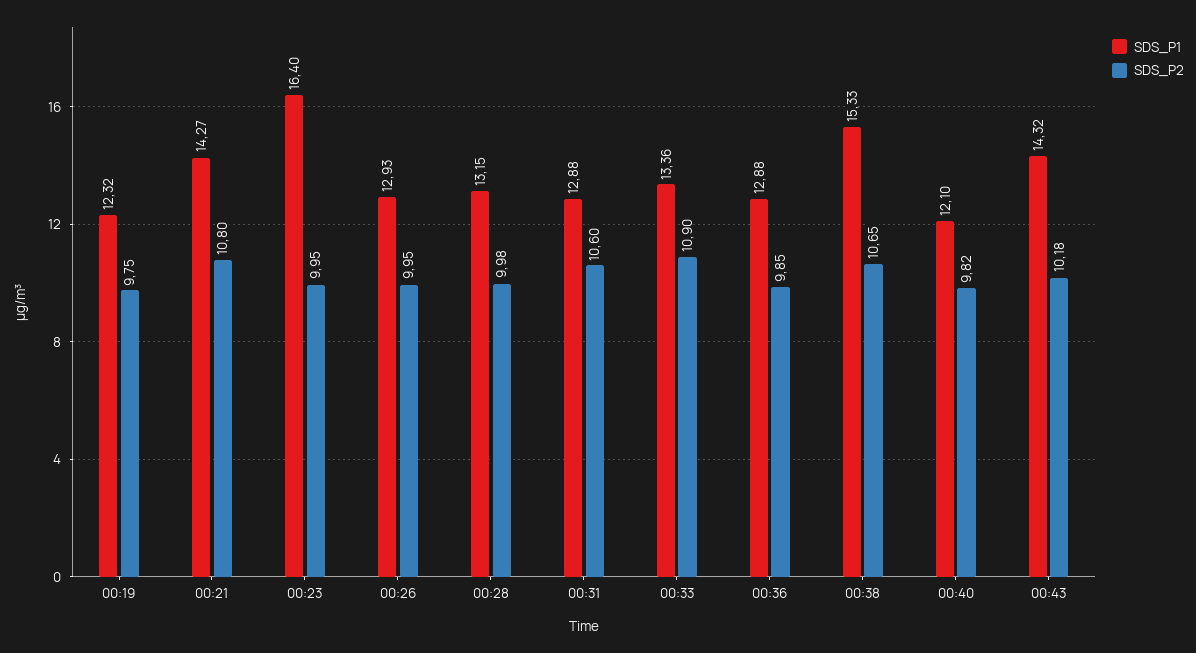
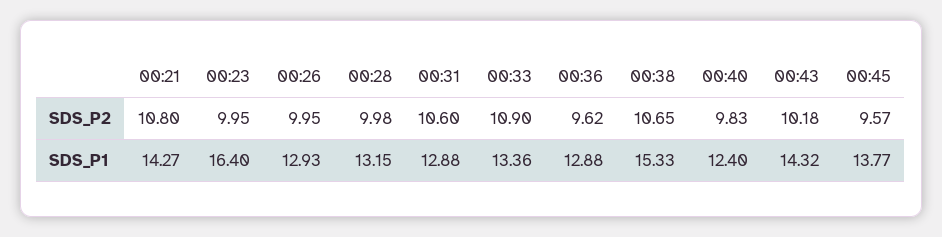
SDS_P1, 00:19: 12.32 -> none
SDS_P2, 00:19: 9.75 -> none
SDS_P2, 00:36: 9.85 -> 9.62
SDS_P1, 00:40: 12.1 -> 12.4
SDS_P2, 00:40: 9.82 -> 9.83
SDS_P2, 00:45: none -> 9.57
SDS_P1, 00:45: none -> 13.77

